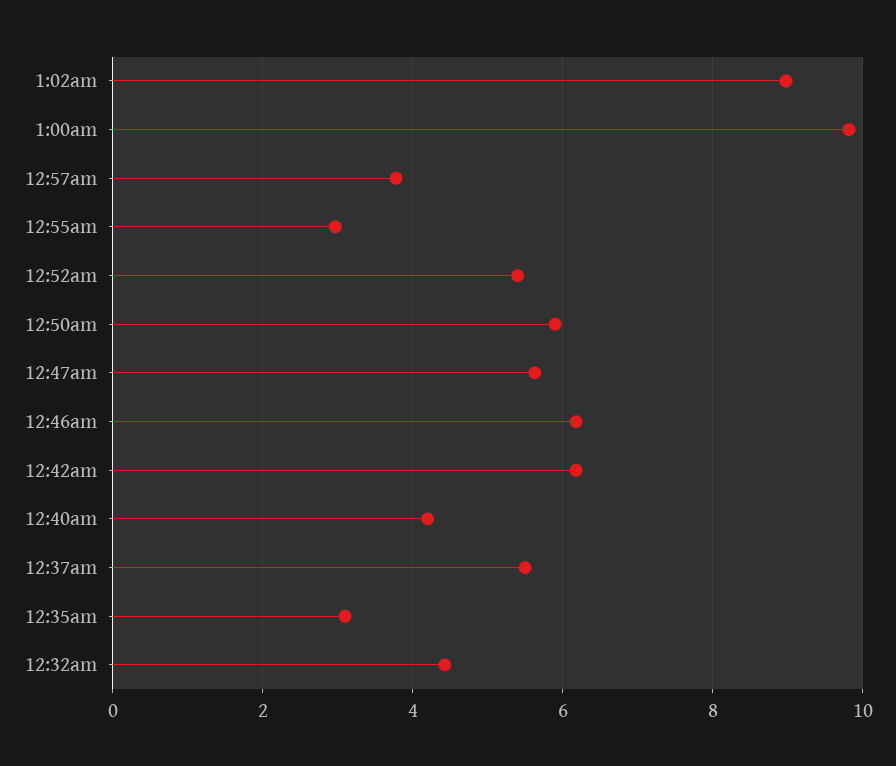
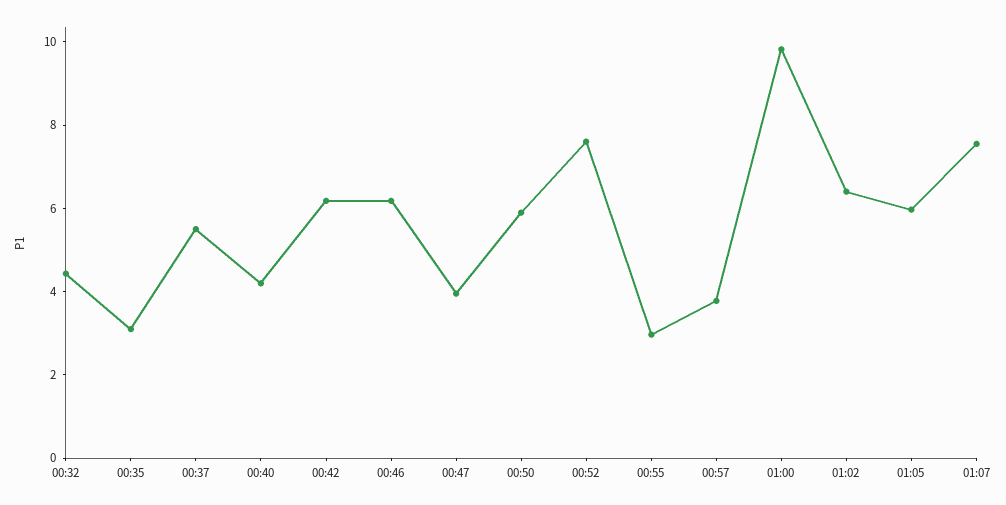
1:02am: 9 -> 6.5
12:52am: 5.4 -> 7.5
12:47am: 5.6 -> 4
01:05: none -> 6
01:07: none -> 7.5

